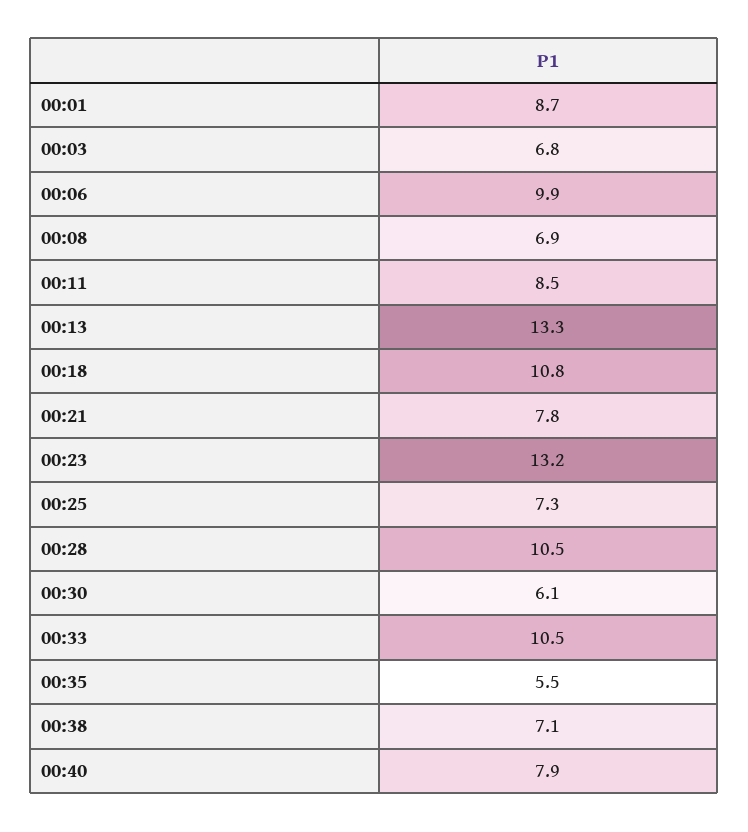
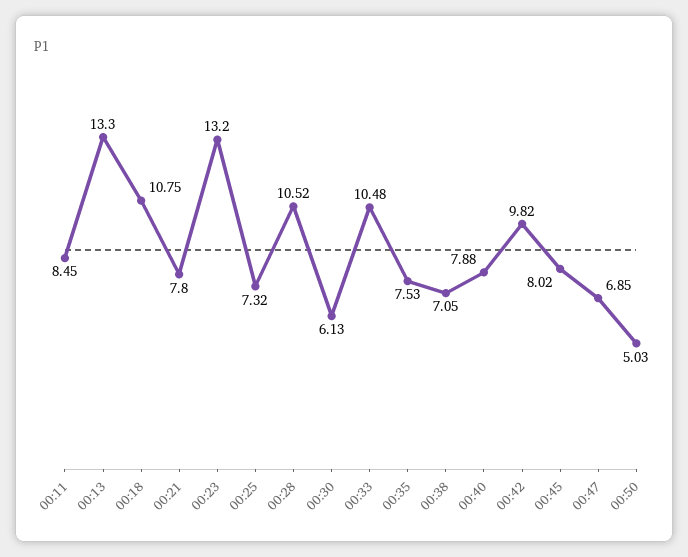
00:01: 8.7 -> none
00:03: 6.8 -> none
00:06: 9.9 -> none
00:08: 6.9 -> none
00:35: 5.5 -> 7.53
00:42: none -> 9.82
00:45: none -> 8.02
00:47: none -> 6.85
00:50: none -> 5.03

